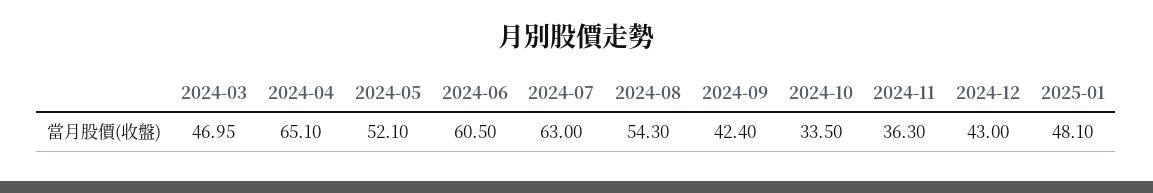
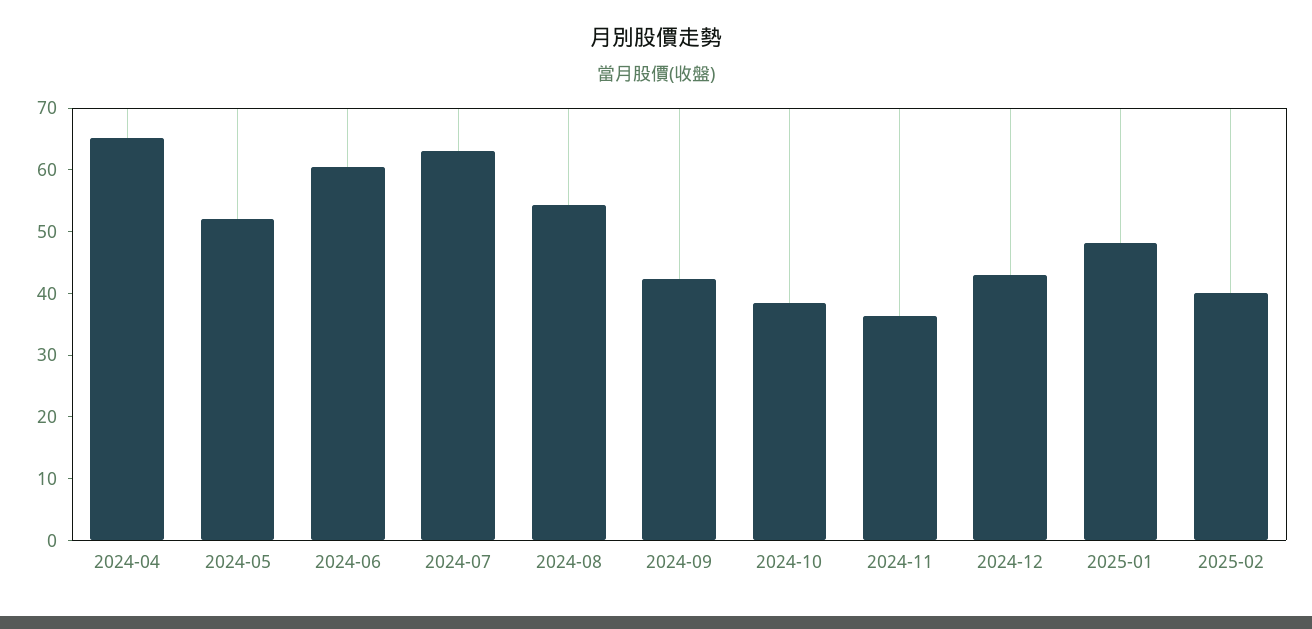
2024-03: 46.95 -> none
2024-10: 33.5 -> 38
2025-02: none -> 40

